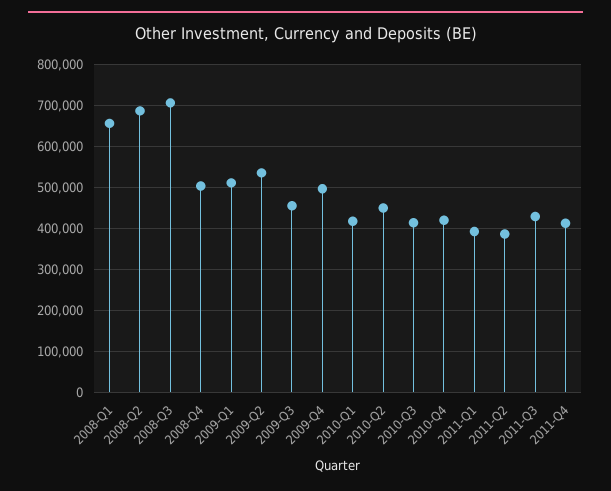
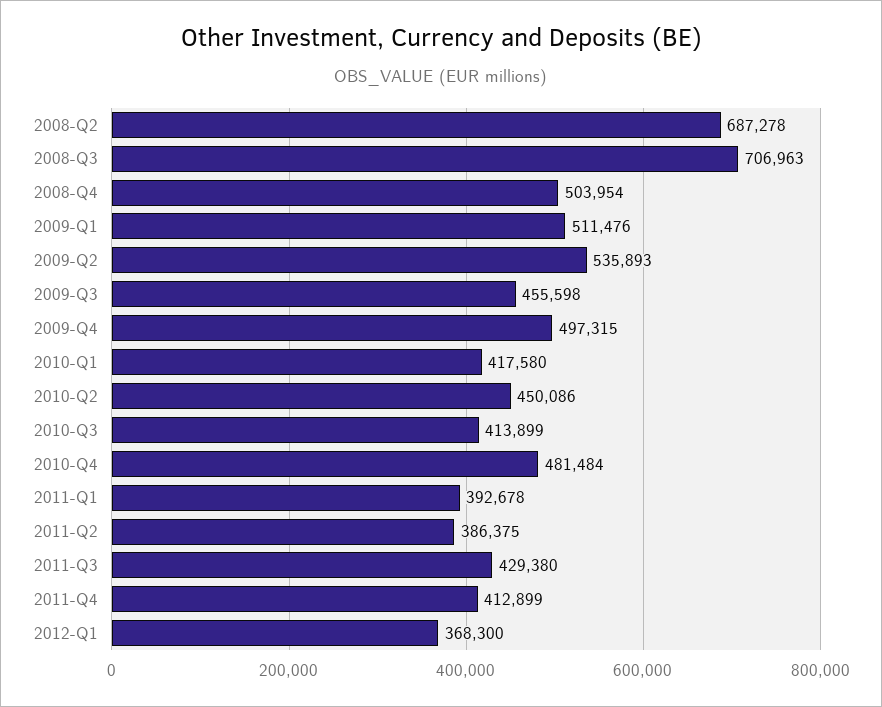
2008-Q1: 660000 -> none
2010-Q4: 420000 -> 481484
2012-Q1: none -> 368300

